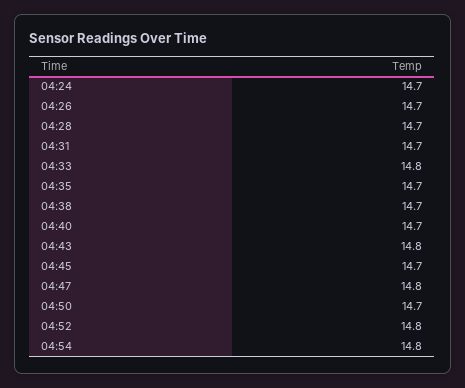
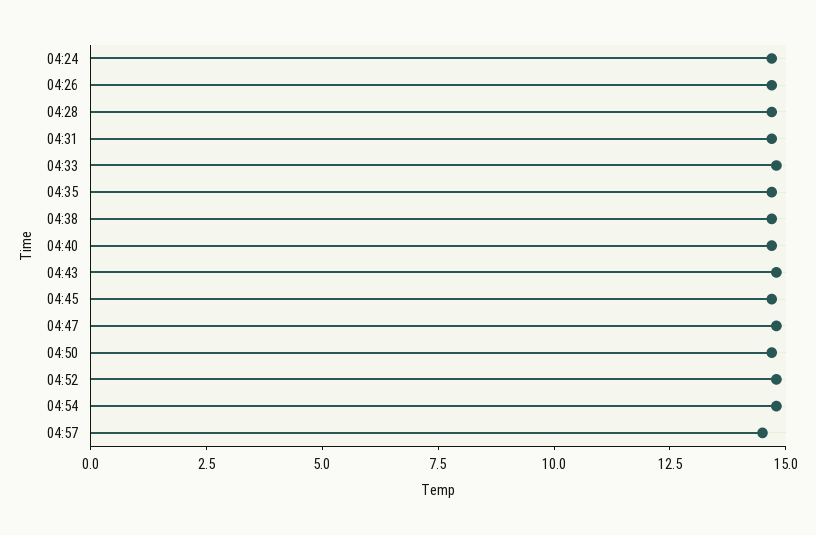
04:57: none -> 14.5

